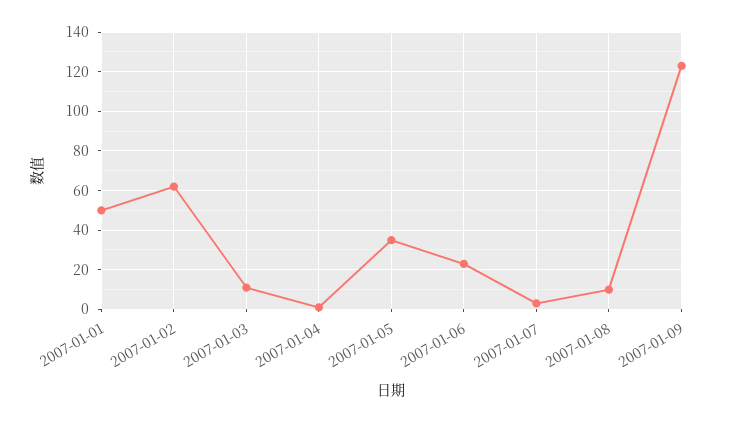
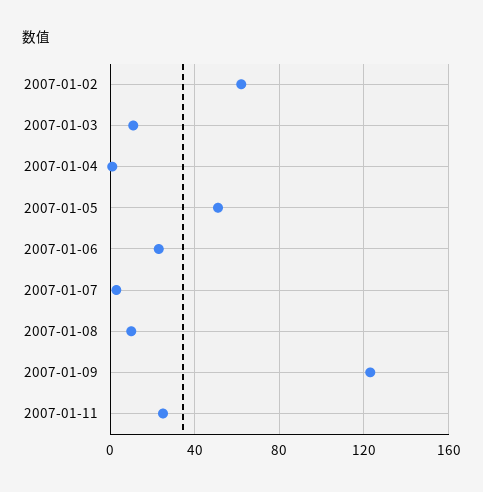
2007-01-01: 50 -> none
2007-01-05: 35 -> 50
2007-01-11: none -> 25

